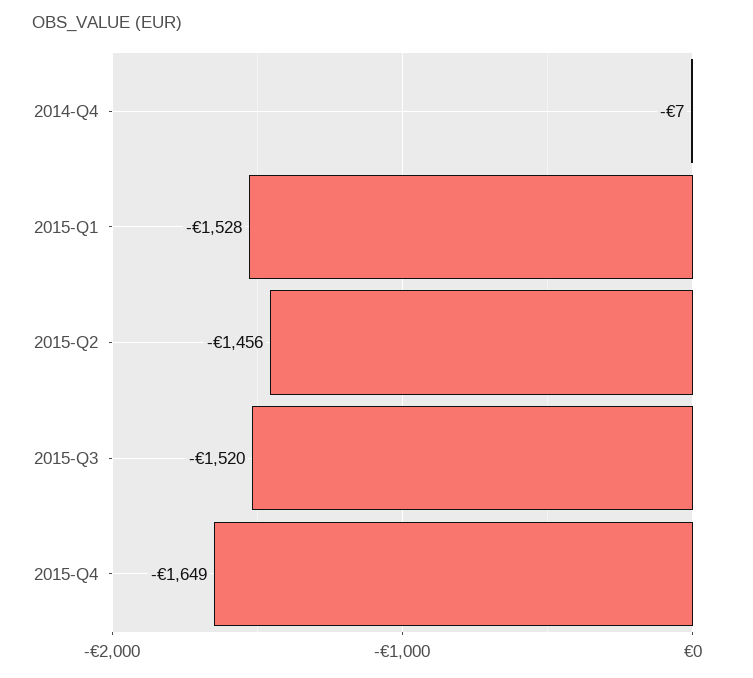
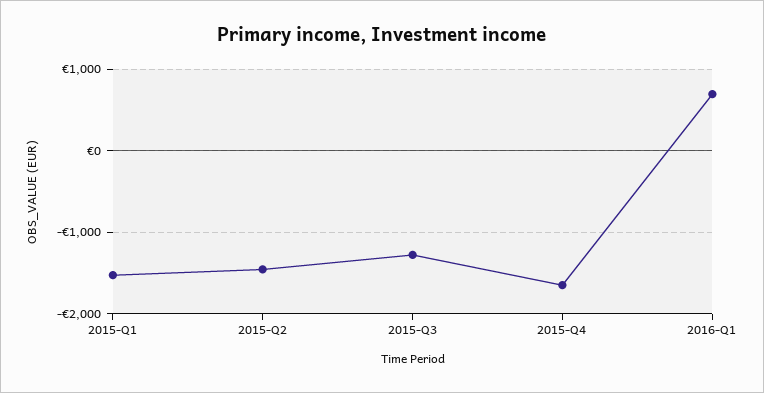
2014-Q4: -7 -> none
2015-Q3: -1520 -> -1300
2016-Q1: none -> 700

